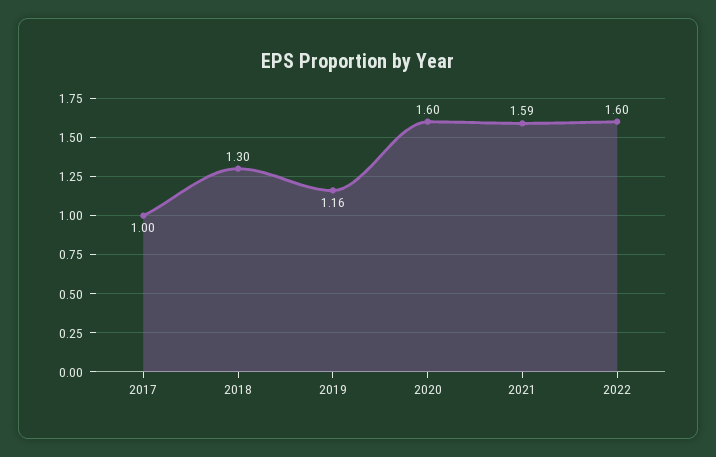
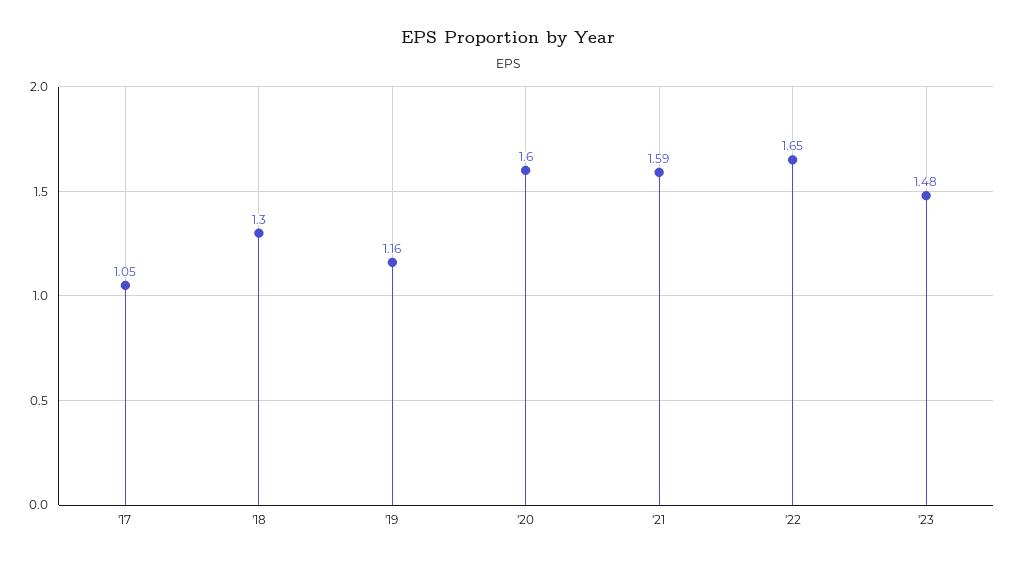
2017: 1 -> 1.05
2022: 1.6 -> 1.65
'23: none -> 1.48

